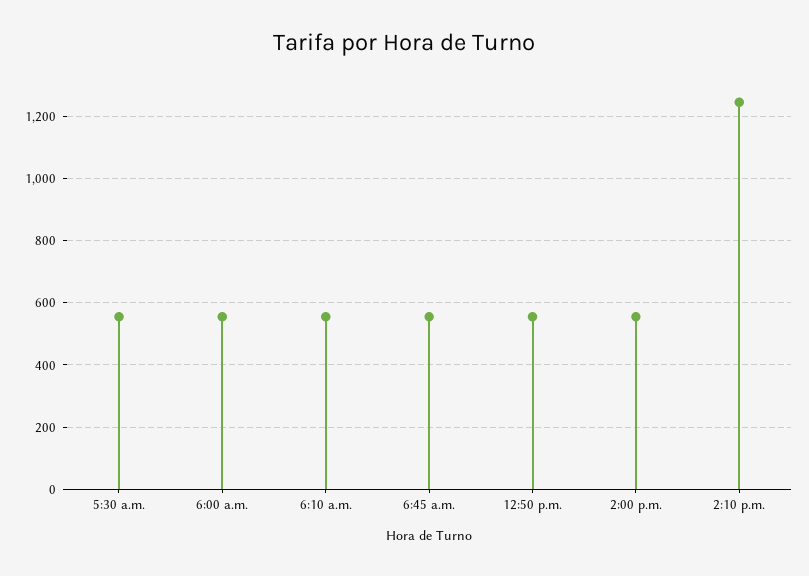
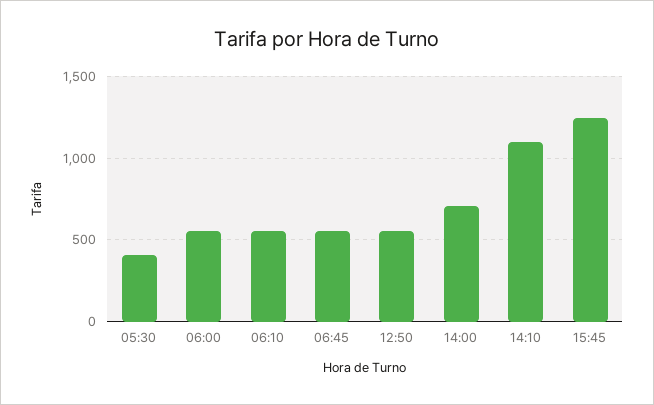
5:30 a.m.: 560 -> 400
2:00 p.m.: 560 -> 700
2:10 p.m.: 1240 -> 1100
15:45: none -> 1250

